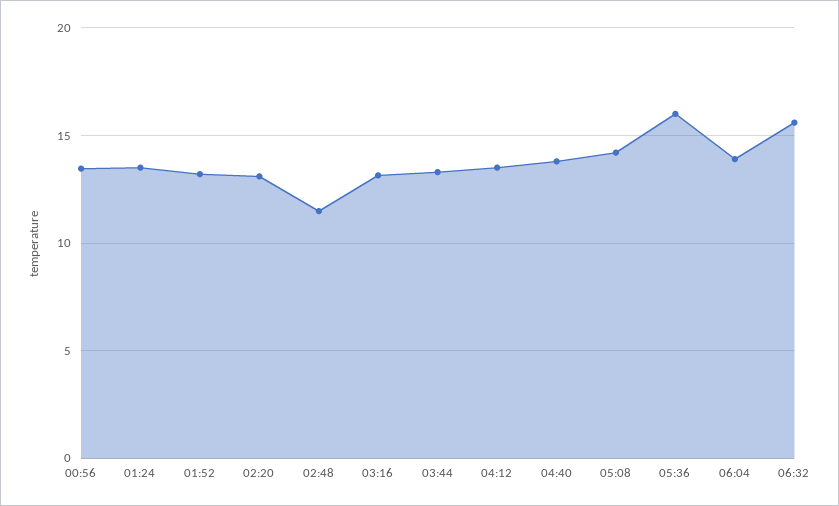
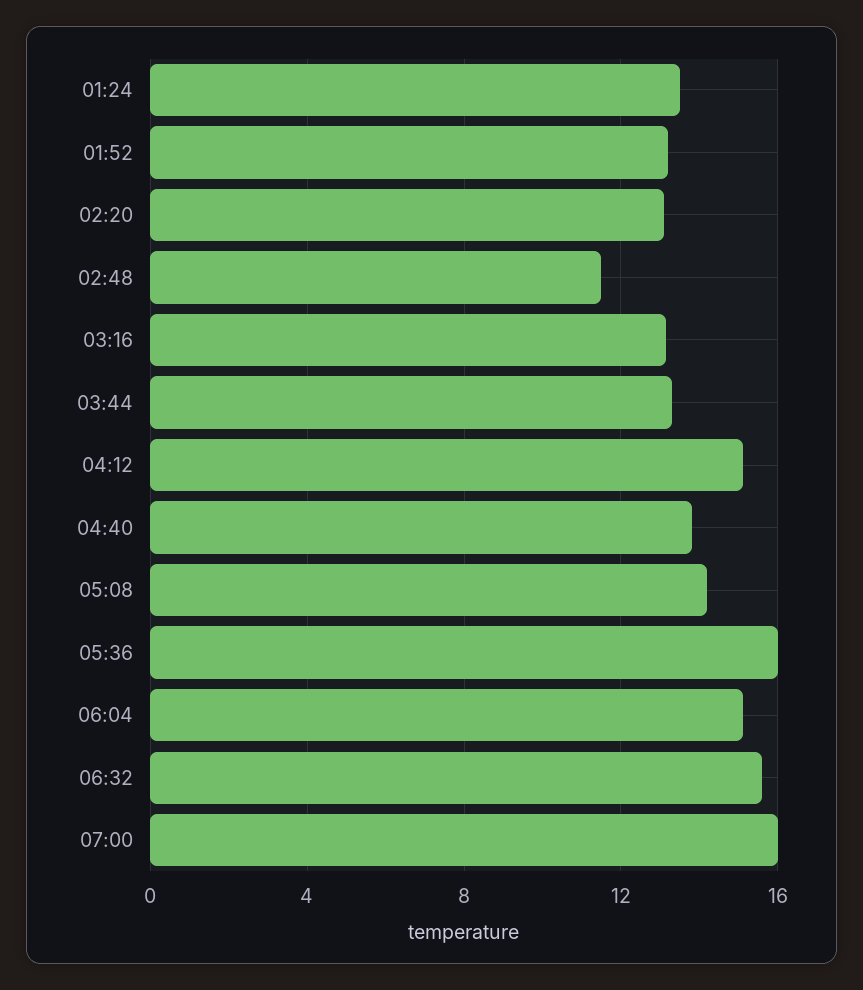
00:56: 13.5 -> none
04:12: 13.5 -> 15
06:04: 14 -> 15
07:00: none -> 16

